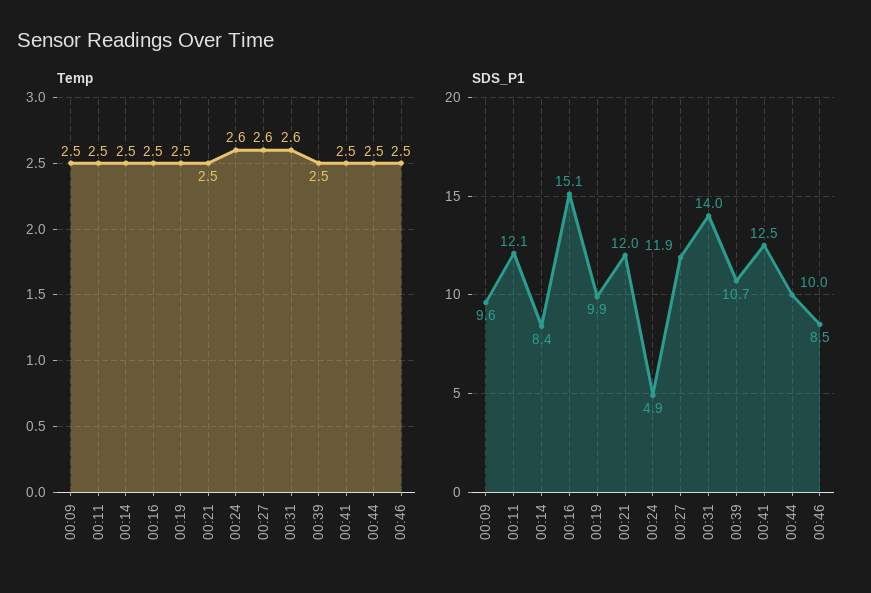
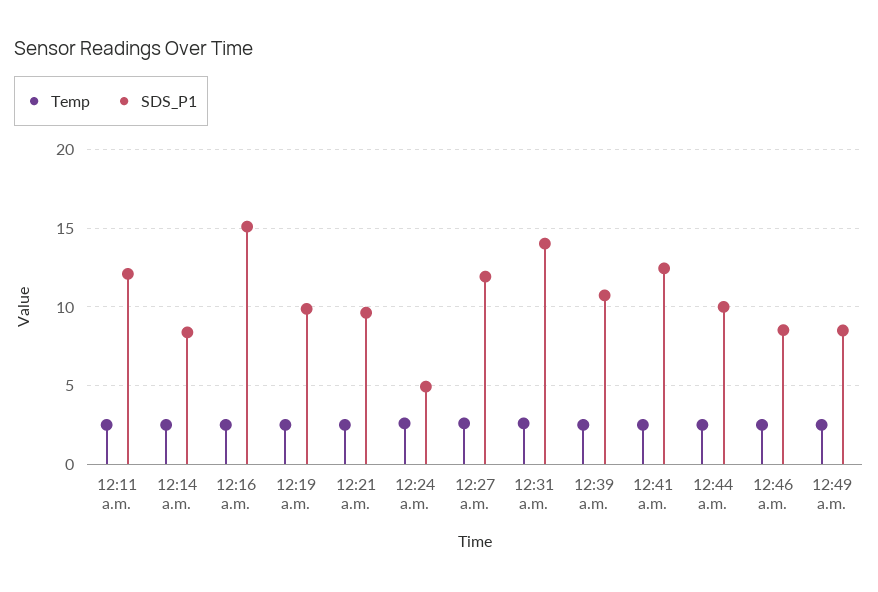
Temp, 00:09: 2.5 -> none
SDS_P1, 00:09: 9.6 -> none
SDS_P1, 00:21: 12 -> 9.5
Temp, 12:49 a.m.: none -> 2.5
SDS_P1, 12:49 a.m.: none -> 8.5

